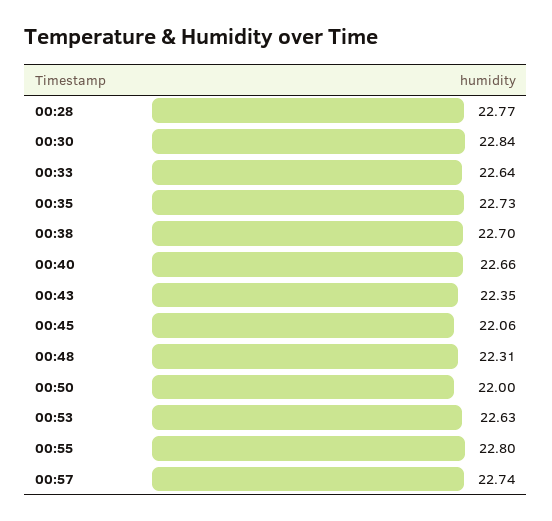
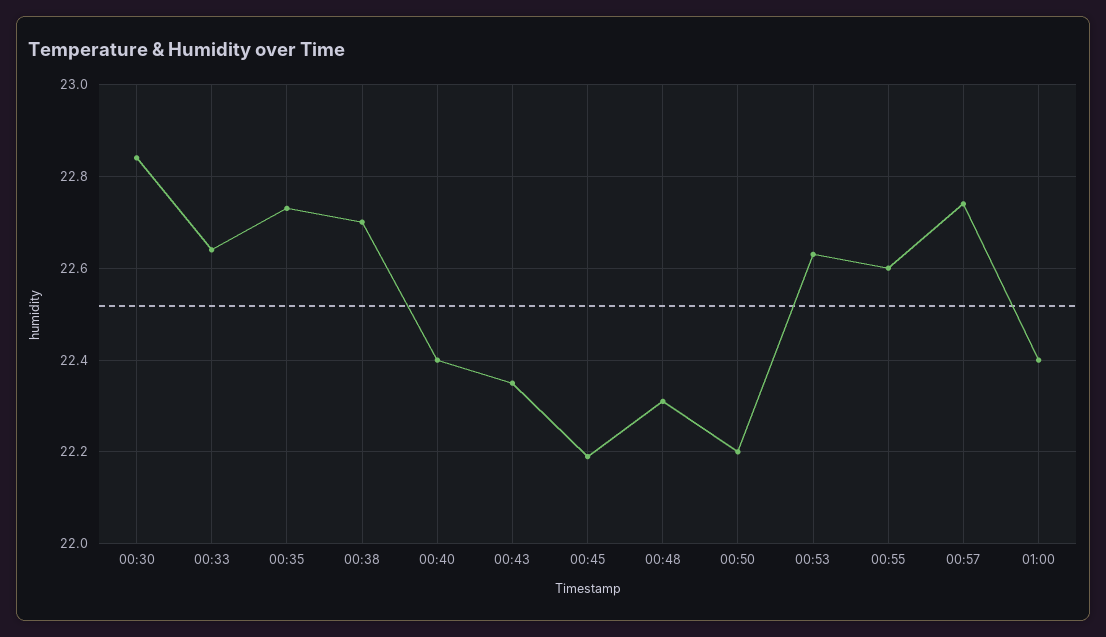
00:28: 22.77 -> none
00:40: 22.66 -> 22.4
00:45: 22.06 -> 22.2
00:50: 22 -> 22.2
00:55: 22.8 -> 22.6
01:00: none -> 22.4

